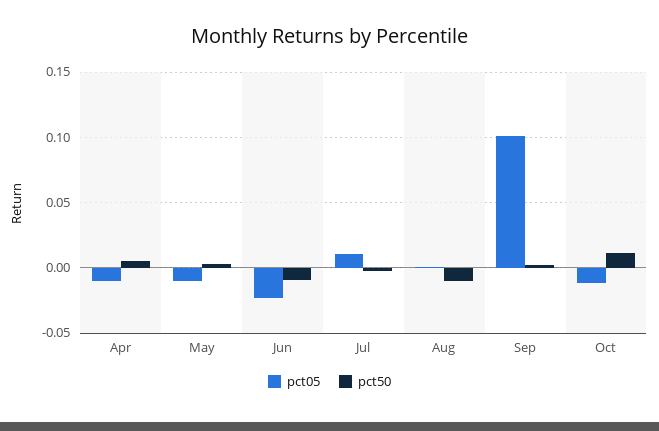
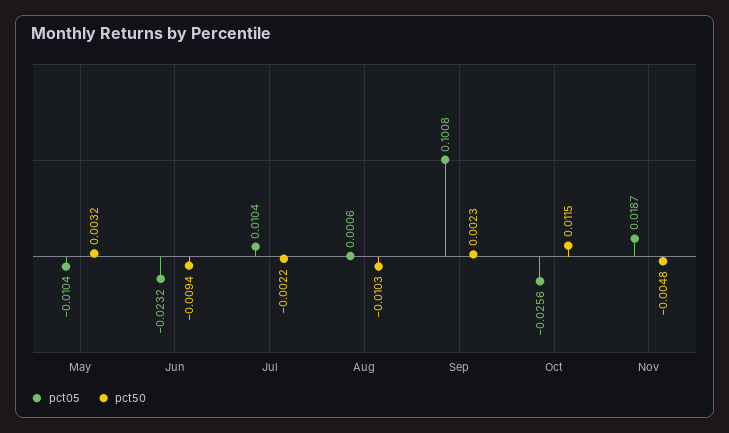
pct05, Apr: -0.01 -> none
pct50, Apr: 0.005 -> none
pct05, Oct: -0.01 -> -0.0256
pct05, Nov: none -> 0.0187
pct50, Nov: none -> -0.0048

